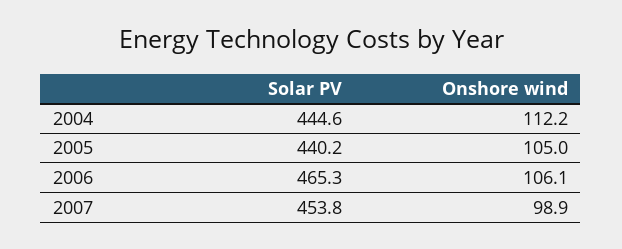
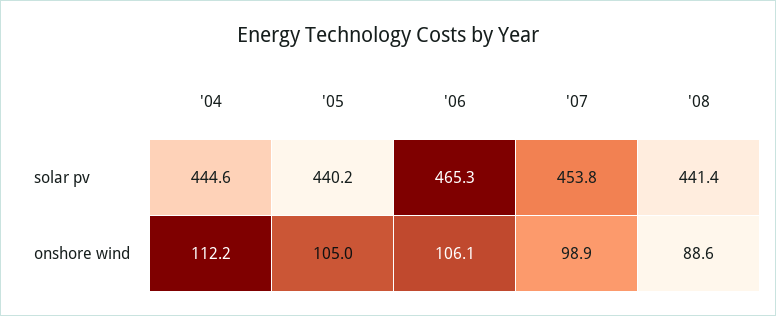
Solar PV, '08: none -> 441.4
Onshore wind, '08: none -> 88.6

